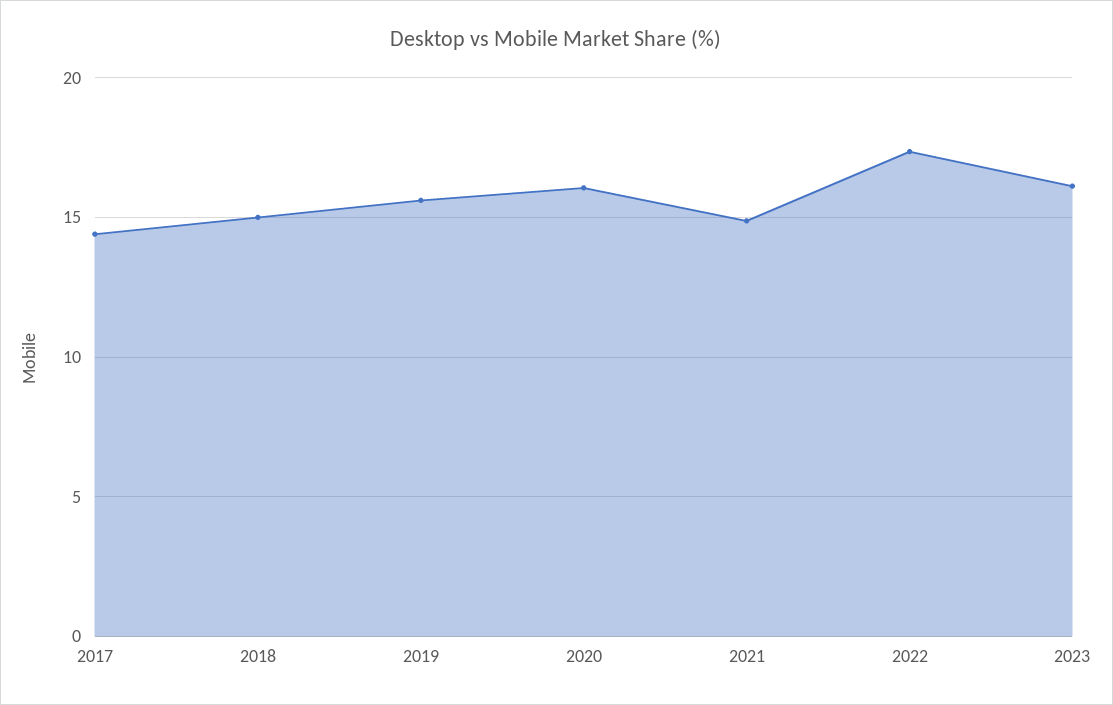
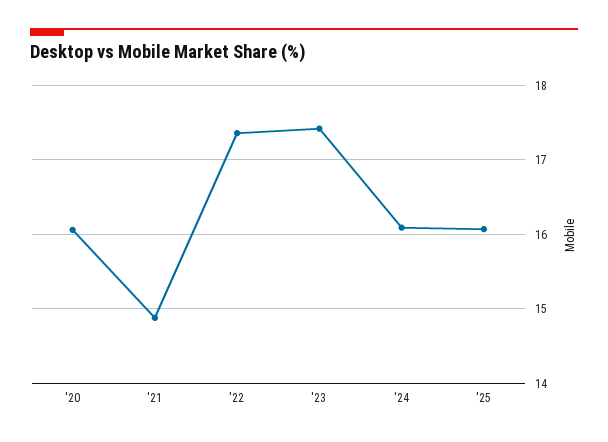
2017: 14.5 -> none
2018: 15 -> none
2019: 15.5 -> none
2023: 16 -> 17.4
'24: none -> 16.1
'25: none -> 16.1

